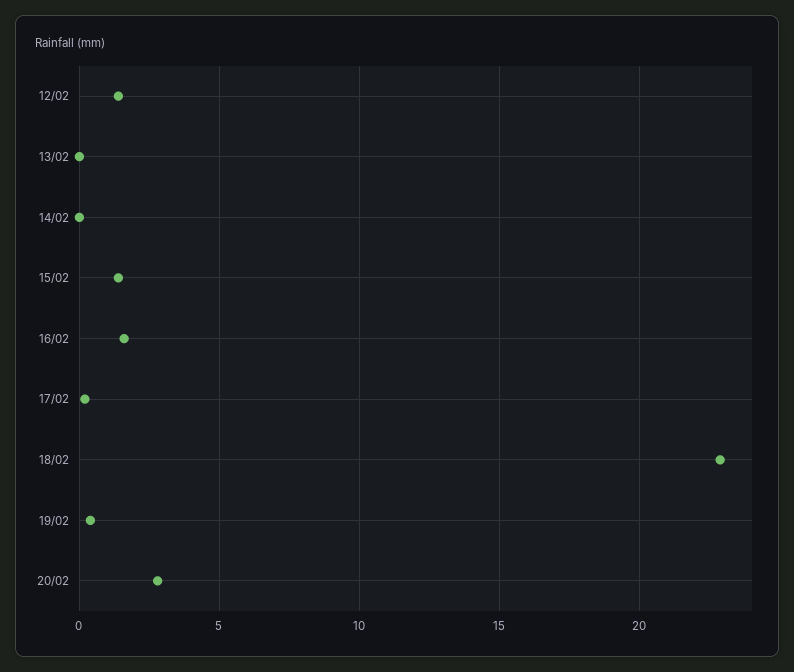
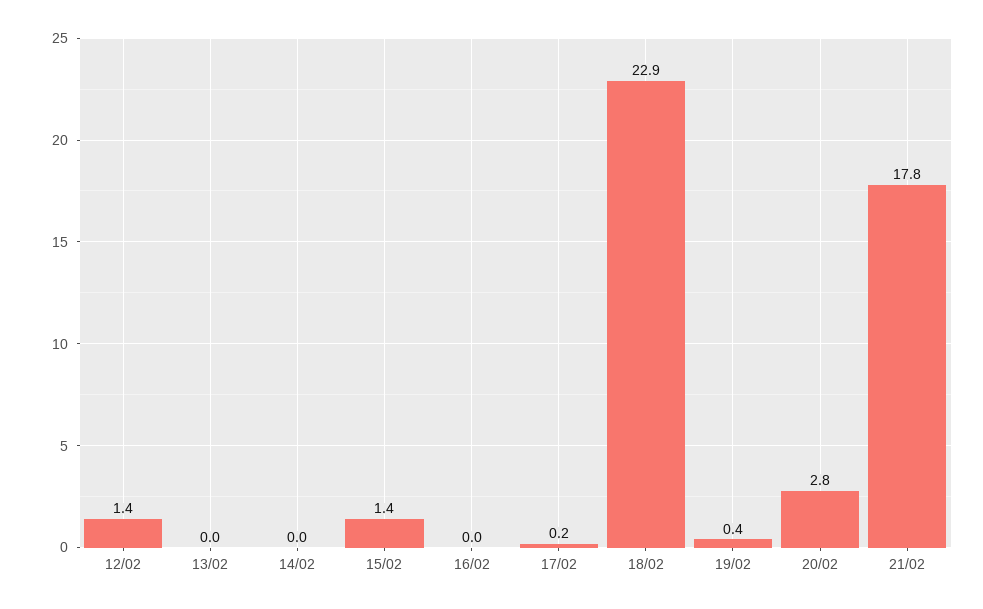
16/02: 1.5 -> 0
21/02: none -> 17.8

